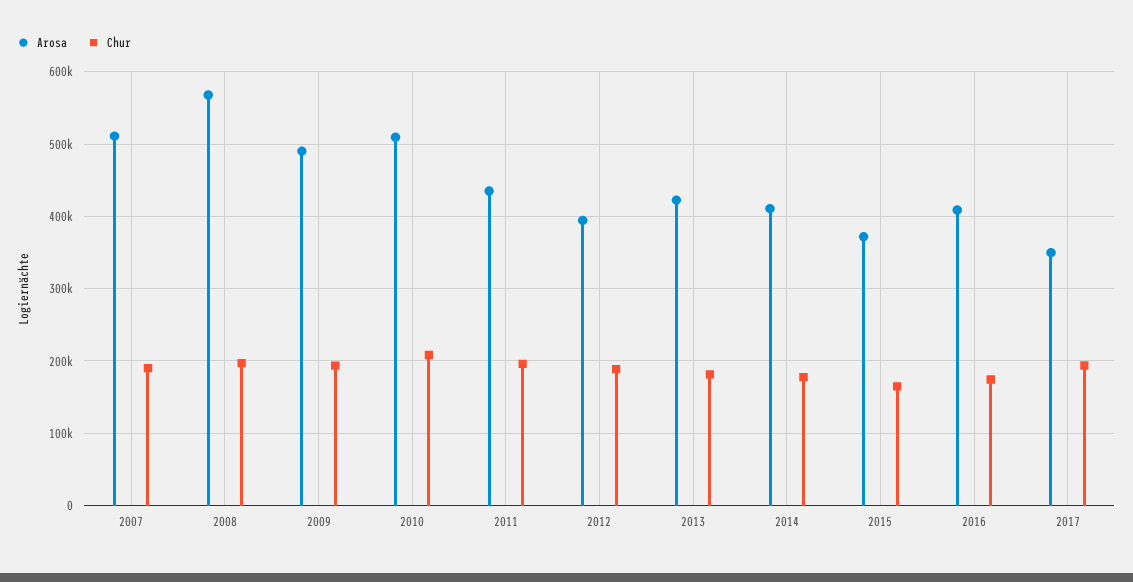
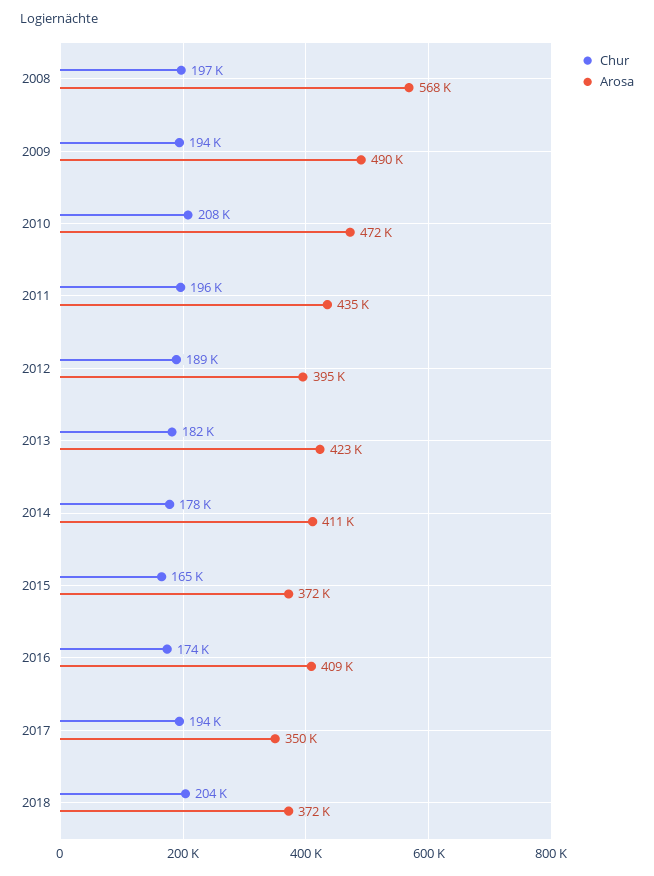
Arosa, 2007: 510000 -> none
Chur, 2007: 190000 -> none
Arosa, 2010: 510000 -> 472000
Chur, 2018: none -> 204000
Arosa, 2018: none -> 372000

